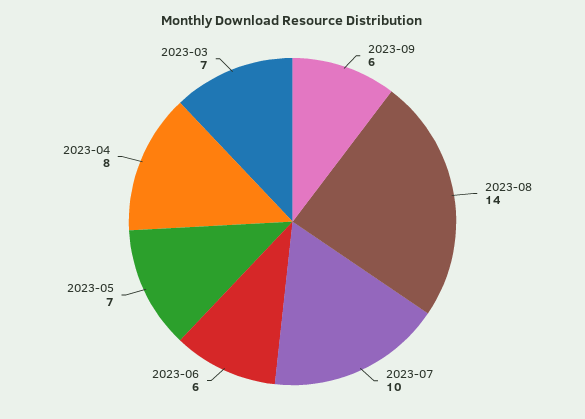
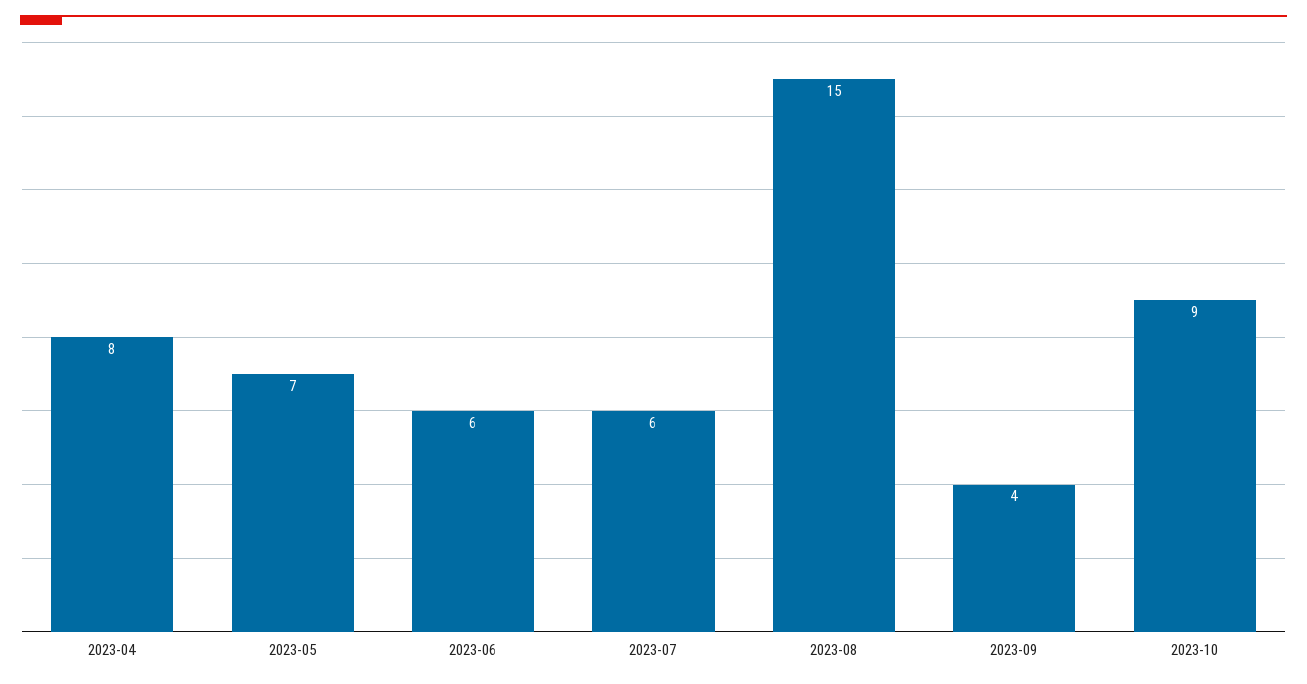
2023-09: 6 -> 4
2023-08: 14 -> 15
2023-07: 10 -> 6
2023-03: 7 -> none
2023-10: none -> 9

